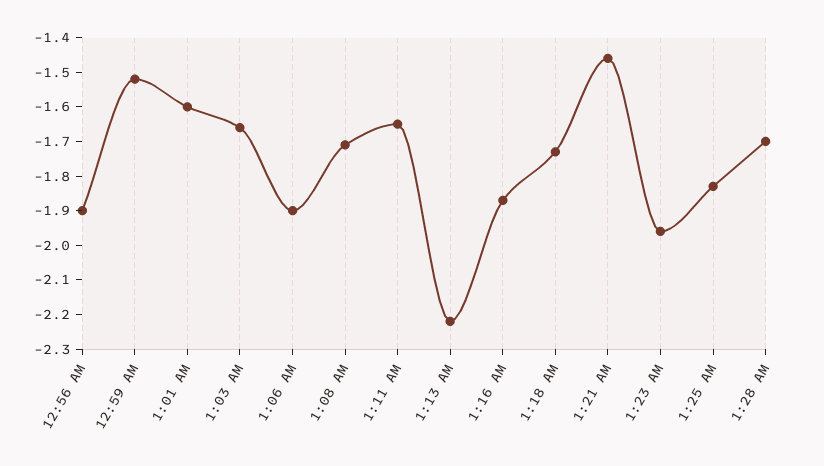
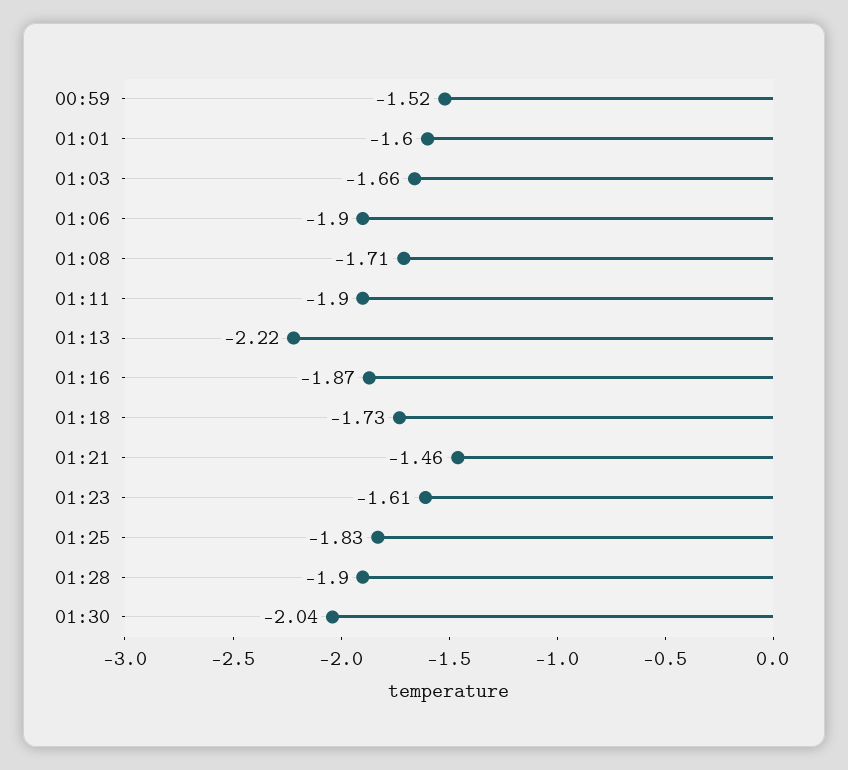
12:56 AM: -1.9 -> none
1:11 AM: -1.65 -> -1.9
1:23 AM: -1.95 -> -1.61
1:28 AM: -1.7 -> -1.9
01:30: none -> -2.04

